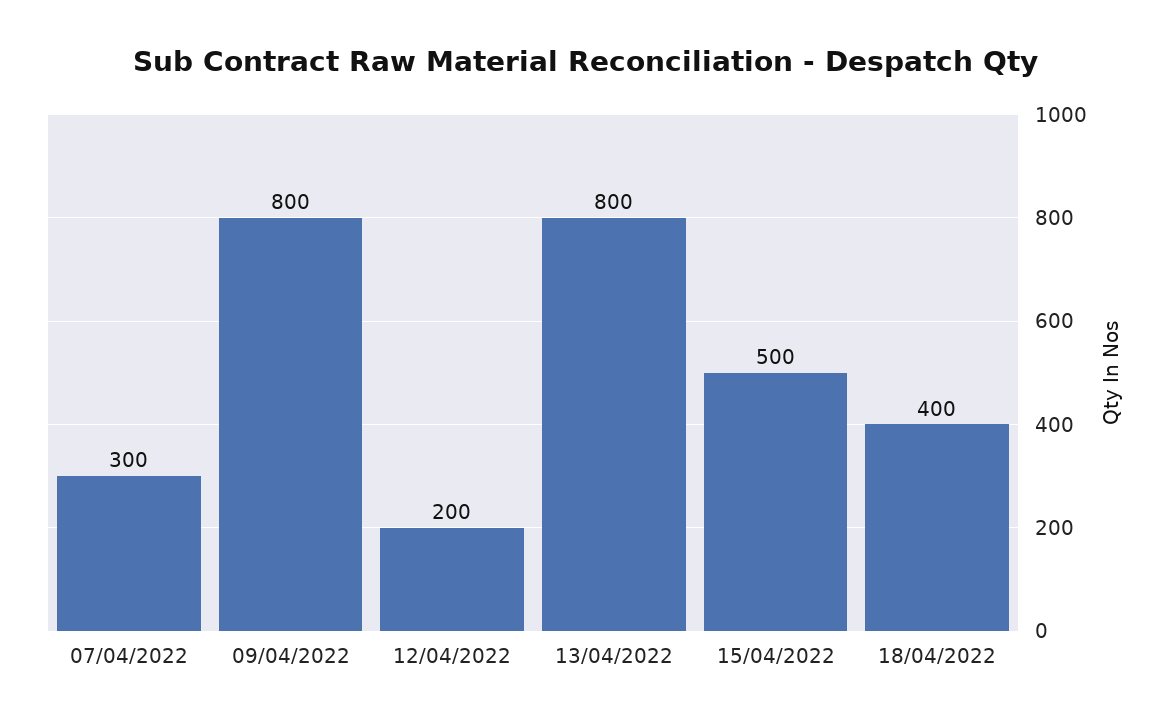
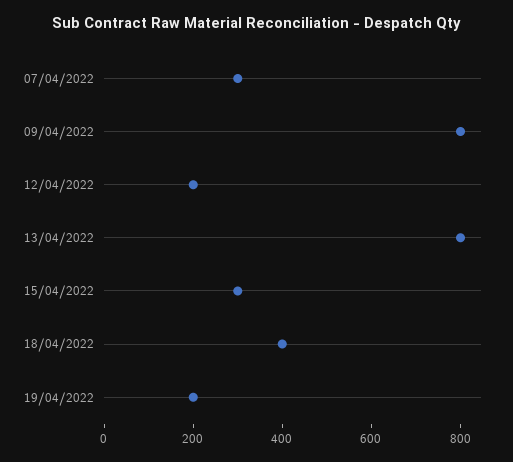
15/04/2022: 500 -> 300
19/04/2022: none -> 200

